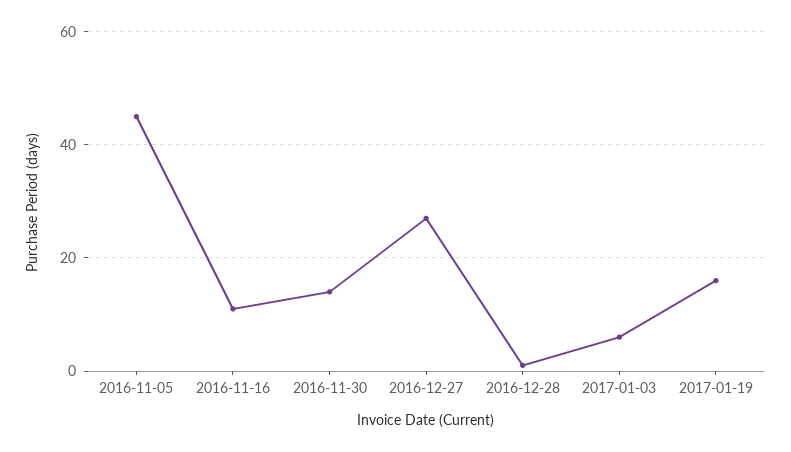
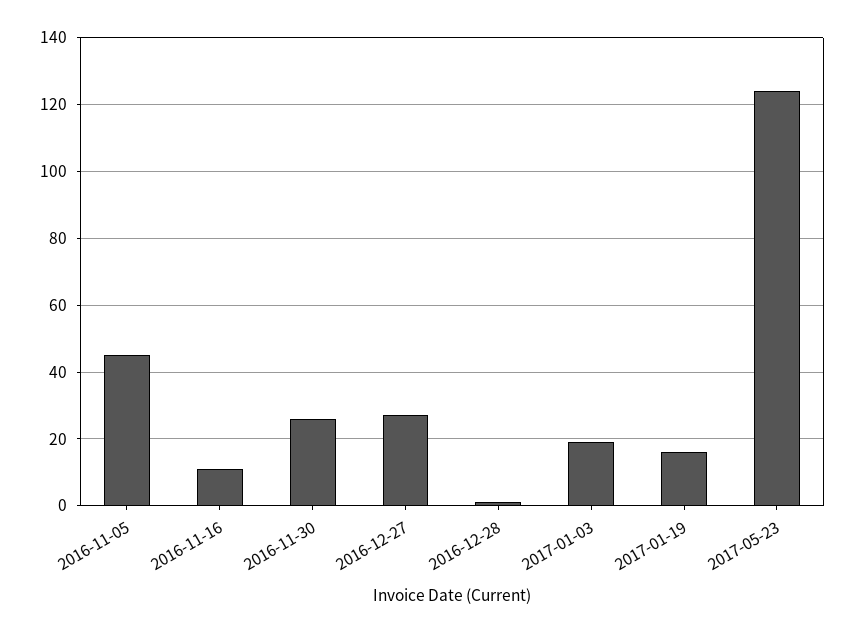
2016-11-30: 15 -> 25
2017-01-03: 5 -> 20
2017-05-23: none -> 125

